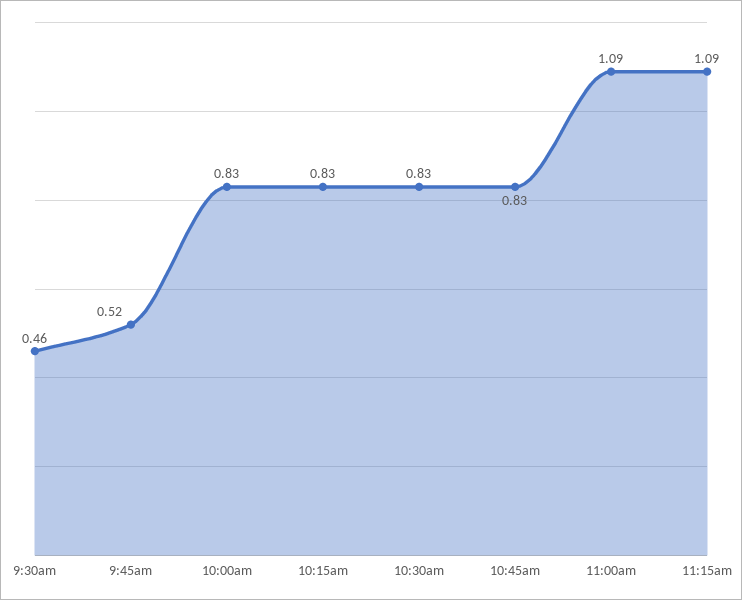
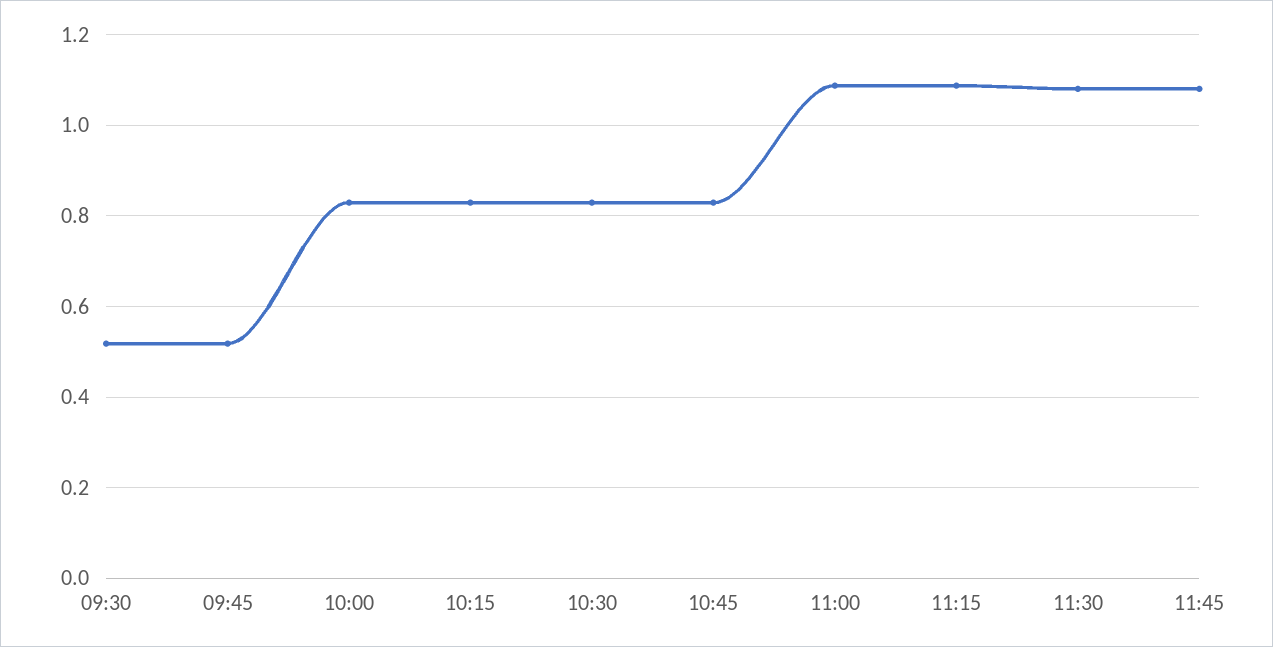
9:30am: 0.46 -> 0.52
11:30: none -> 1.08
11:45: none -> 1.08

